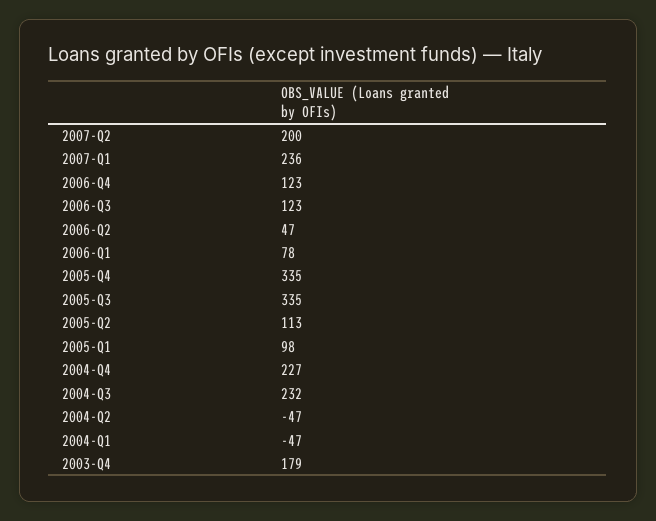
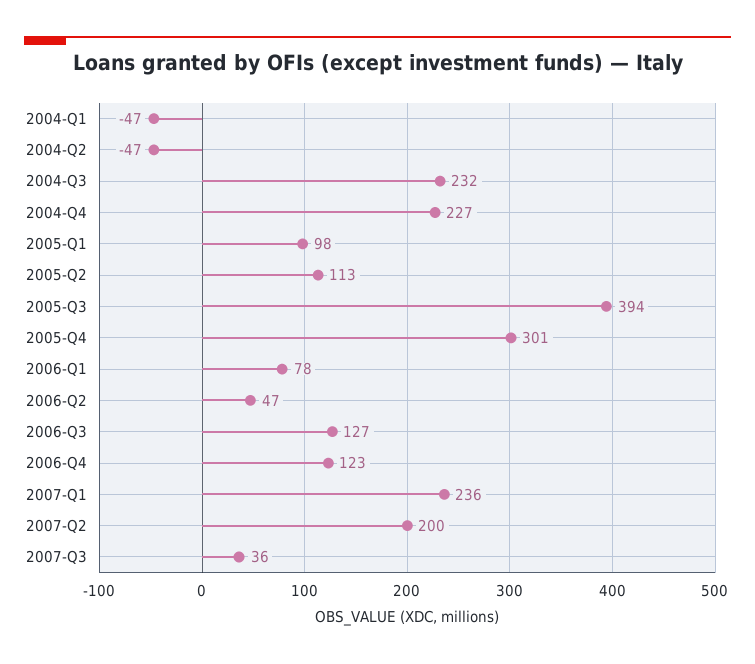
2006-Q3: 123 -> 127
2005-Q4: 335 -> 301
2005-Q3: 335 -> 394
2003-Q4: 179 -> none
2007-Q3: none -> 36

